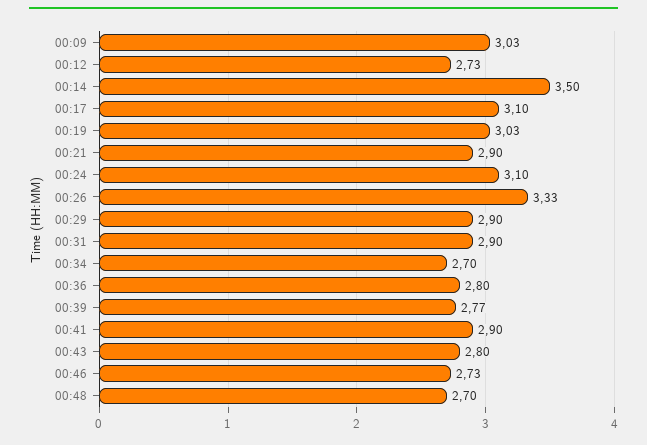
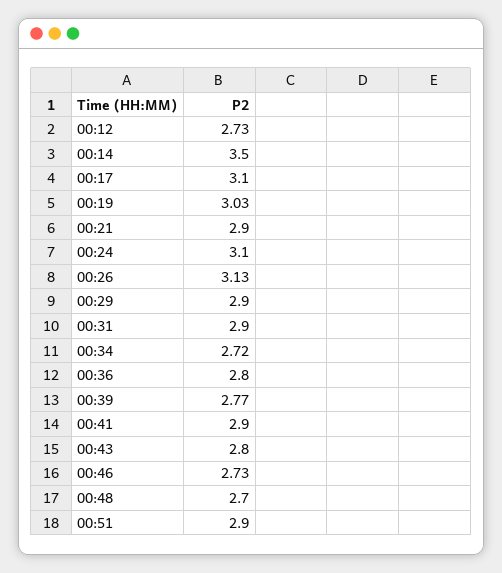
00:09: 3.03 -> none
00:26: 3.33 -> 3.13
00:34: 2.7 -> 2.72
00:51: none -> 2.9

